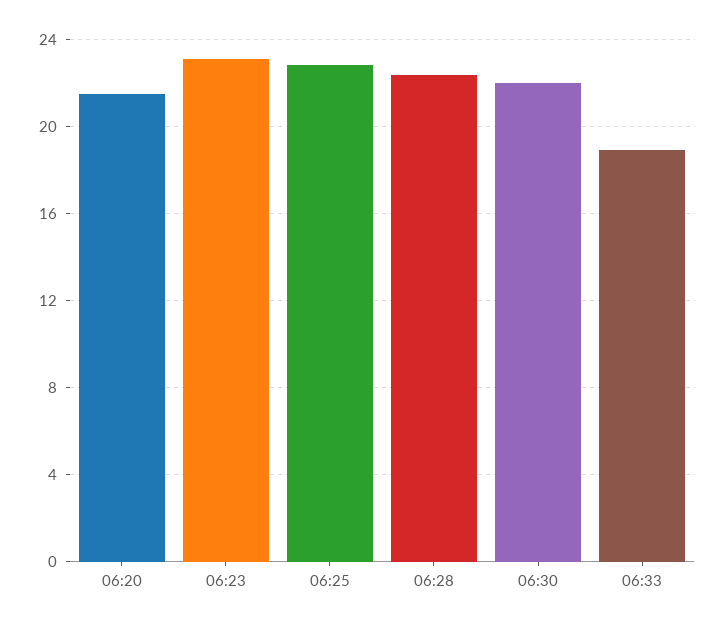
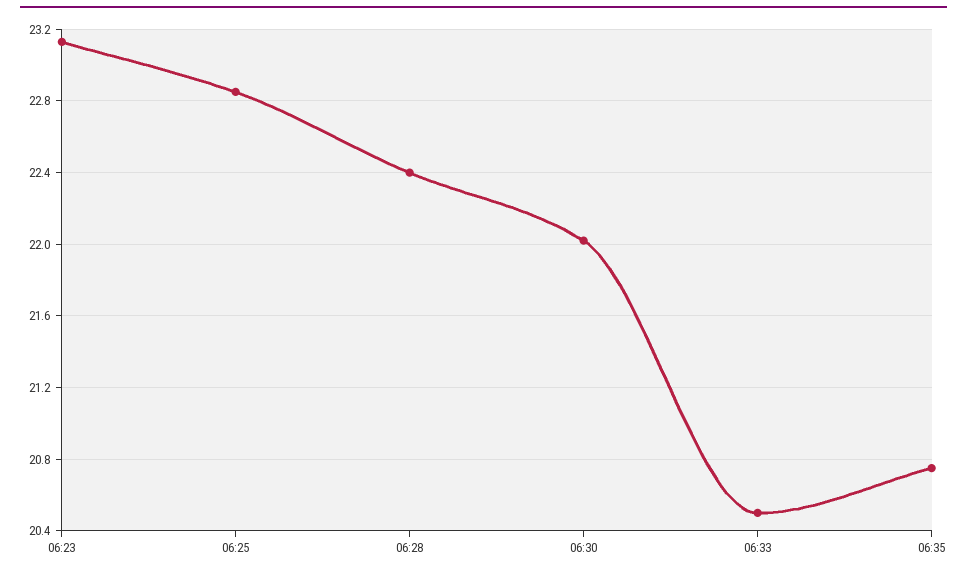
06:20: 21.5 -> none
06:33: 19 -> 20.5
06:35: none -> 20.75

